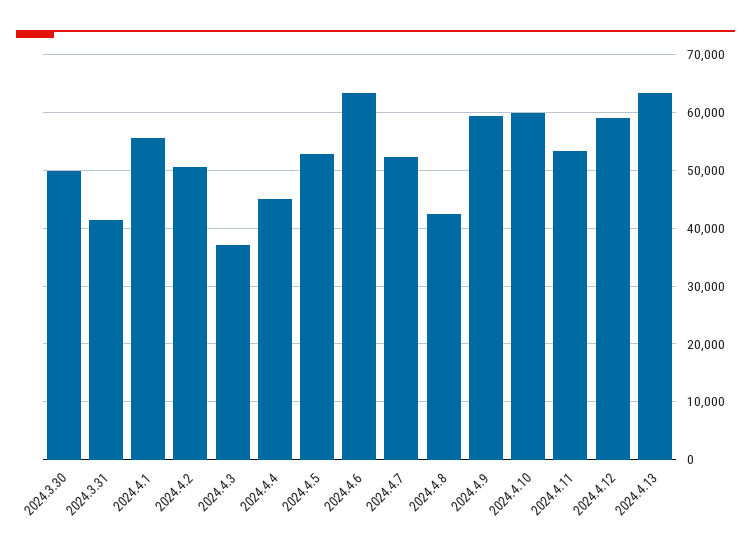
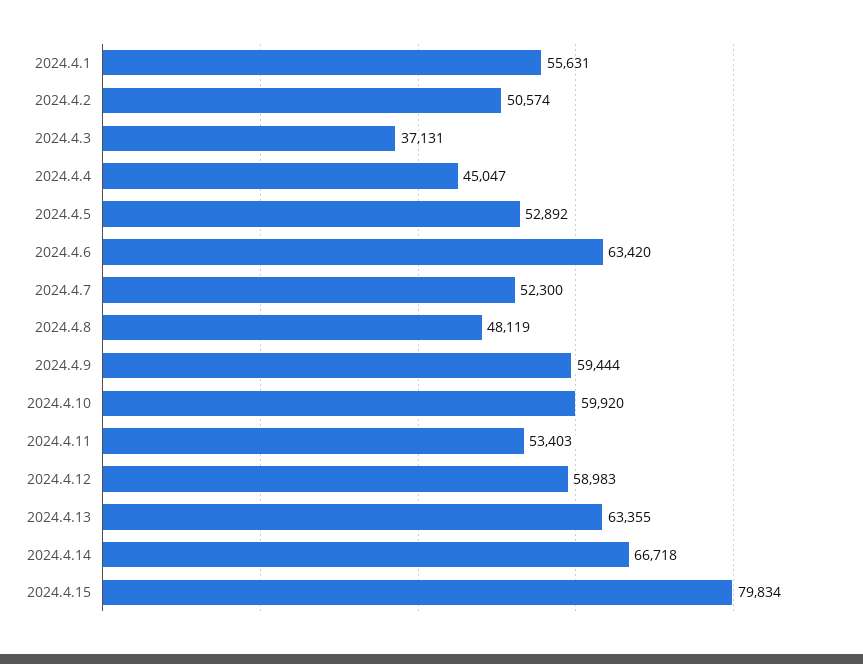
2024.3.30: 50000 -> none
2024.3.31: 42000 -> none
2024.4.8: 42000 -> 48119
2024.4.14: none -> 66718
2024.4.15: none -> 79834

